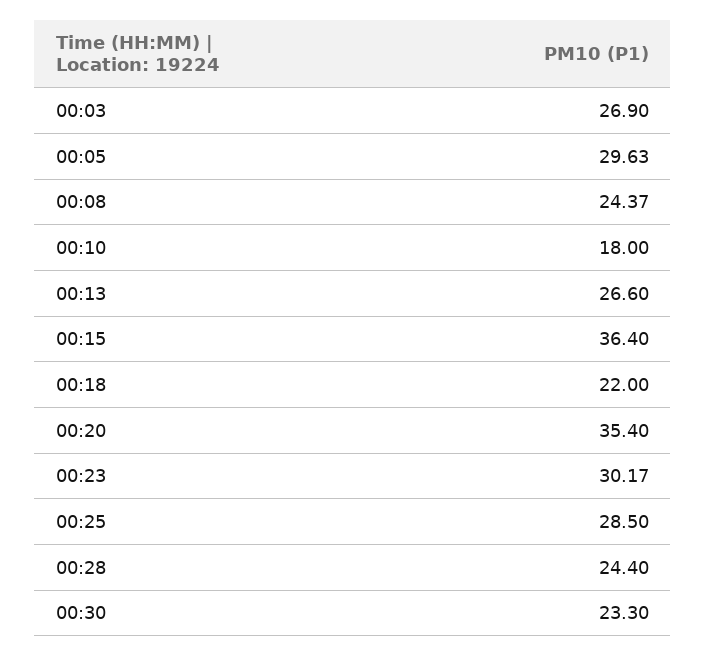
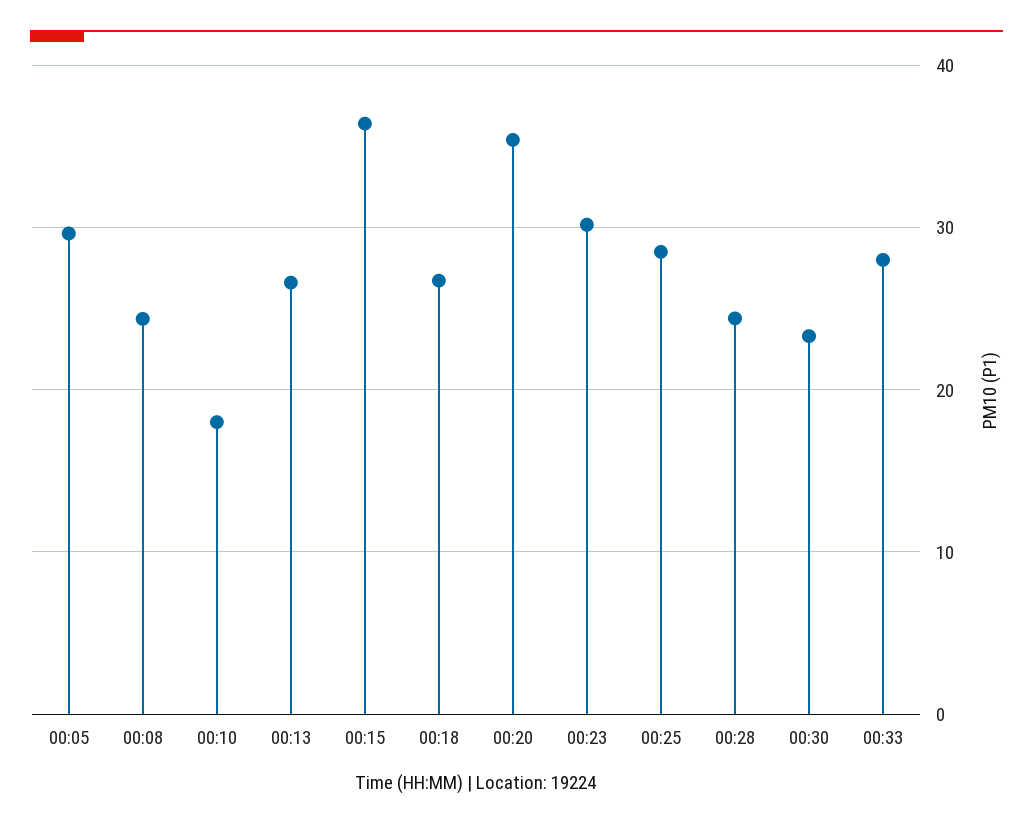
00:03: 26.9 -> none
00:18: 22 -> 27
00:33: none -> 28

